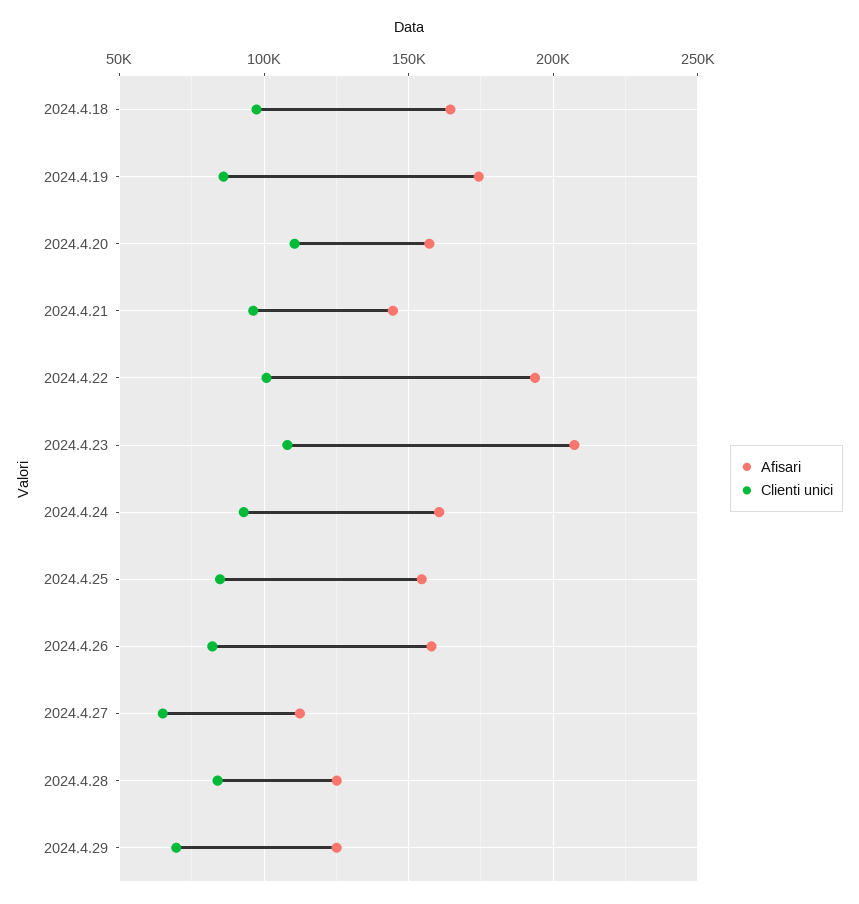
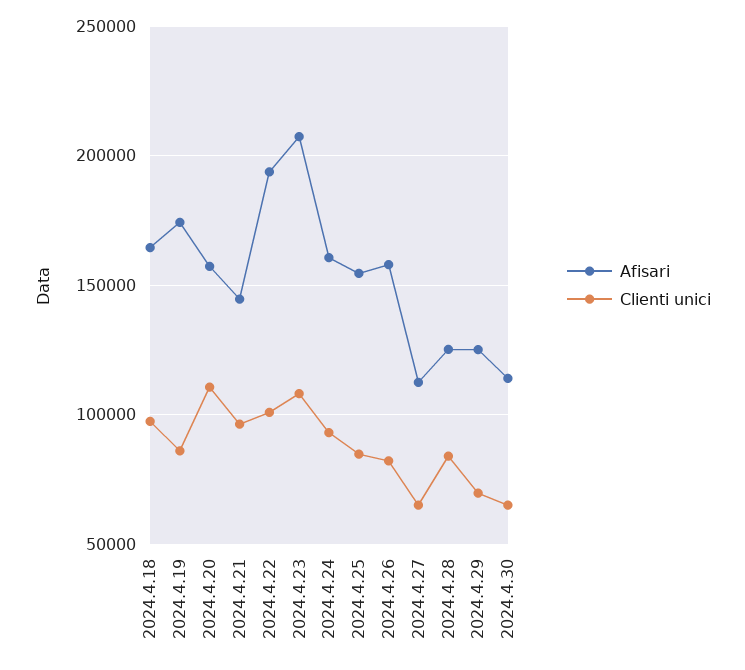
Afisari, 2024.4.30: none -> 115000
Clienti unici, 2024.4.30: none -> 65000

